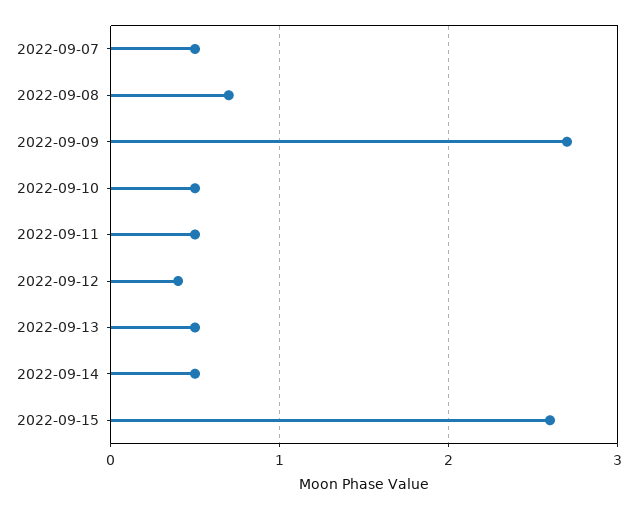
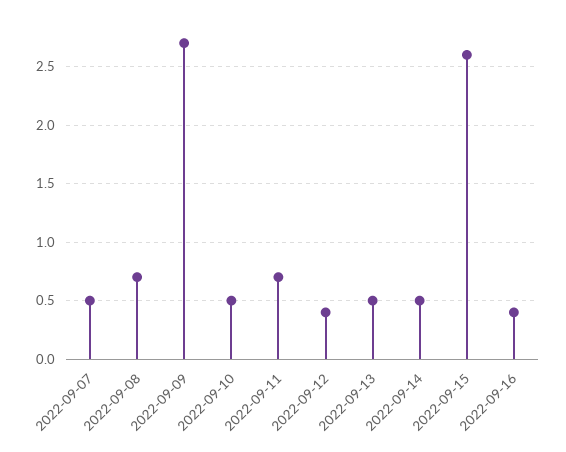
2022-09-11: 0.5 -> 0.7
2022-09-16: none -> 0.4

